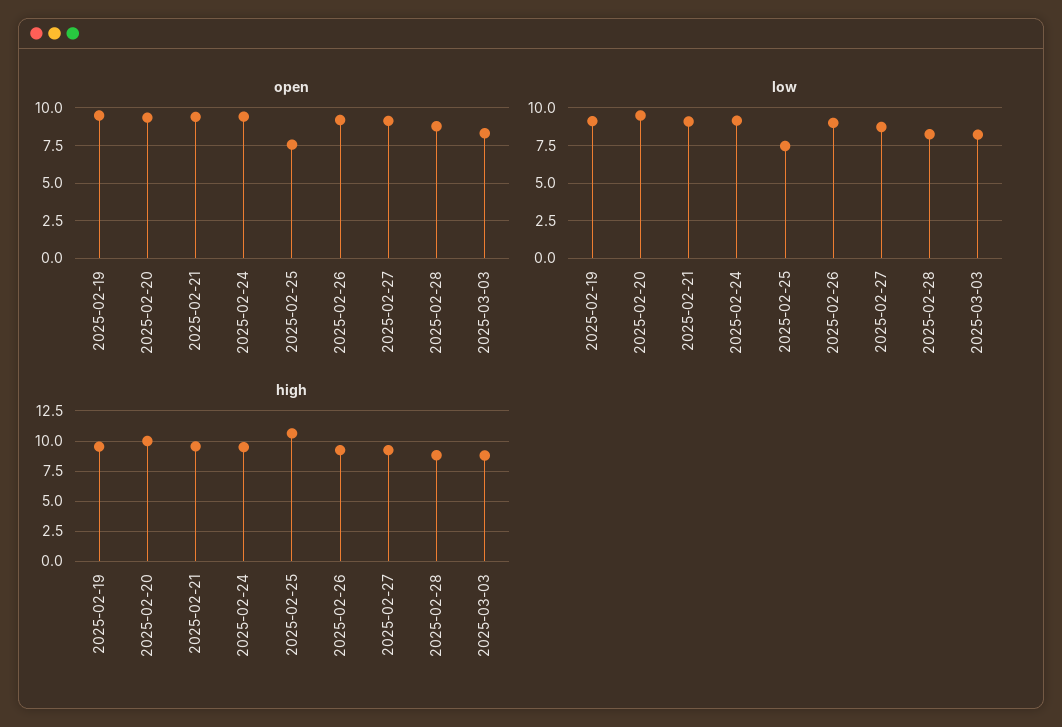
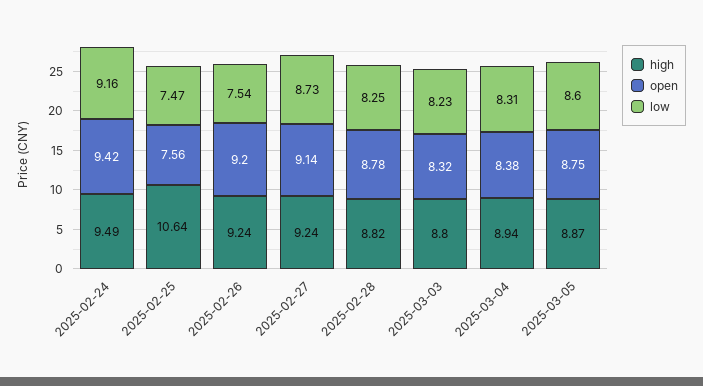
open, 2025-02-19: 9.5 -> none
open, 2025-02-20: 9.5 -> none
open, 2025-02-21: 9.5 -> none
low, 2025-02-19: 9 -> none
low, 2025-02-20: 9.5 -> none
low, 2025-02-21: 9 -> none
low, 2025-02-26: 9 -> 7.54
high, 2025-02-19: 9.5 -> none
high, 2025-02-20: 10 -> none
high, 2025-02-21: 9.5 -> none
high, 2025-03-04: none -> 8.94
open, 2025-03-04: none -> 8.38
low, 2025-03-04: none -> 8.31
high, 2025-03-05: none -> 8.87
open, 2025-03-05: none -> 8.75
low, 2025-03-05: none -> 8.6

